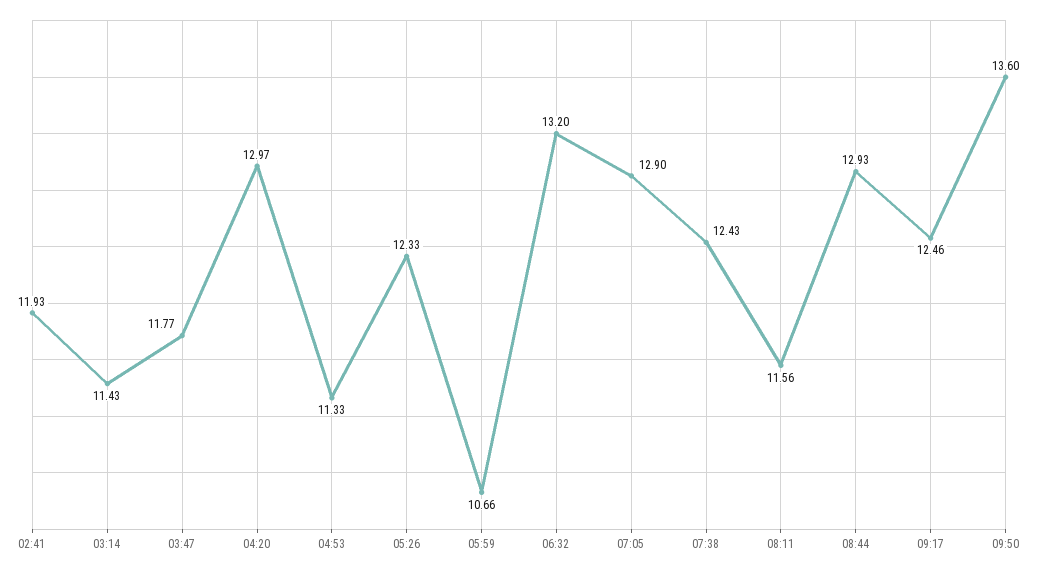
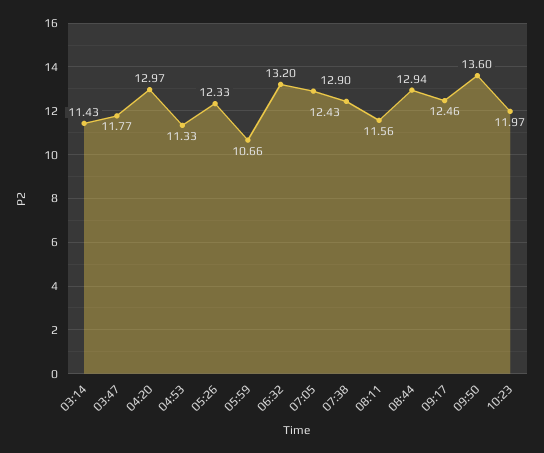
02:41: 11.93 -> none
08:44: 12.93 -> 12.94
10:23: none -> 11.97

